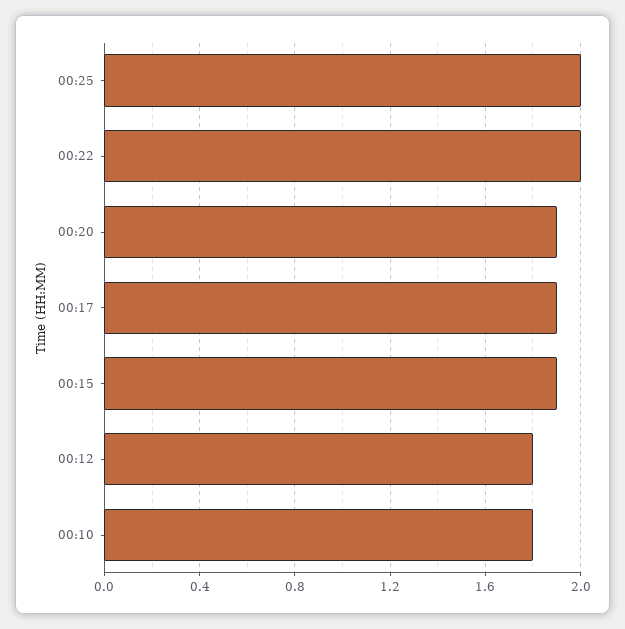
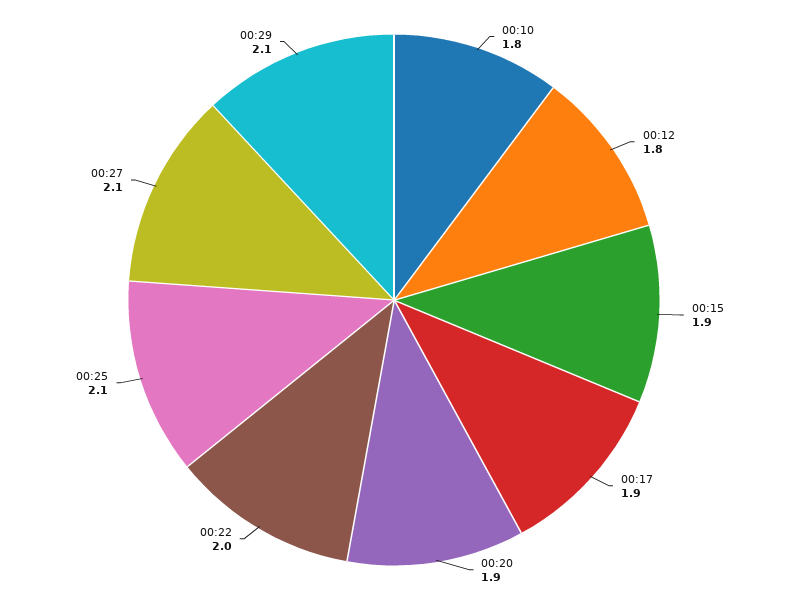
00:25: 2 -> 2.1
00:27: none -> 2.1
00:29: none -> 2.1

